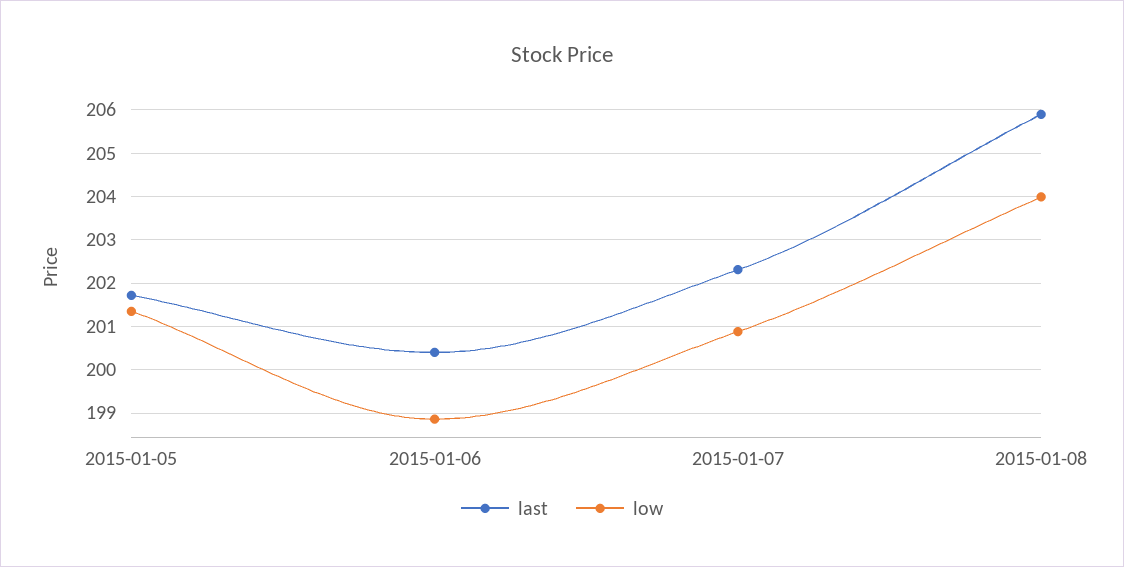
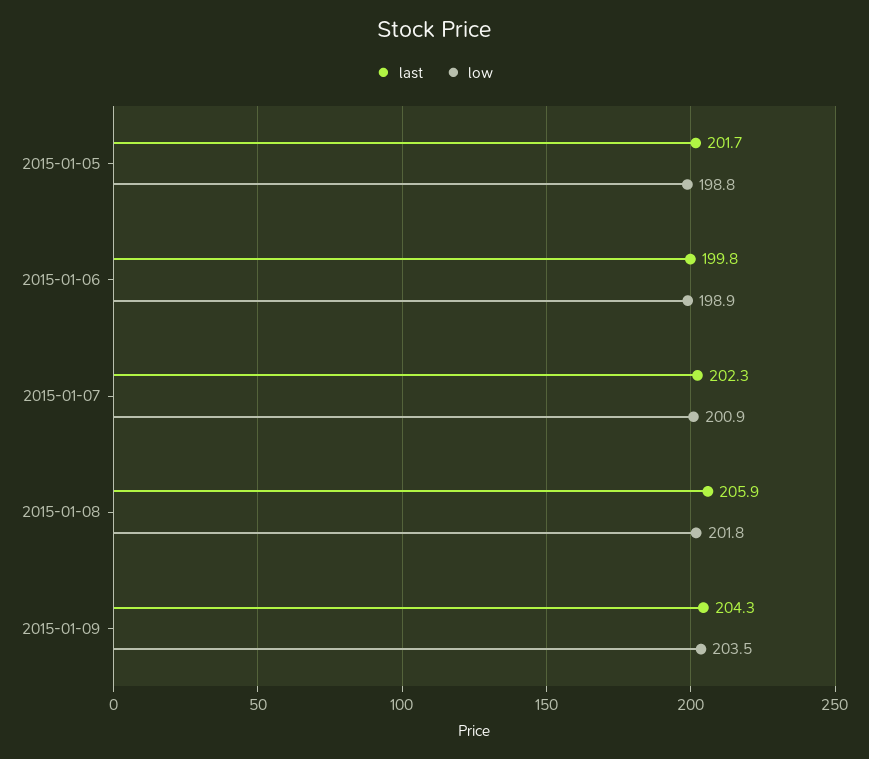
low, 2015-01-05: 201.4 -> 198.8
last, 2015-01-06: 200.4 -> 199.8
low, 2015-01-08: 204 -> 201.8
last, 2015-01-09: none -> 204.3
low, 2015-01-09: none -> 203.5

